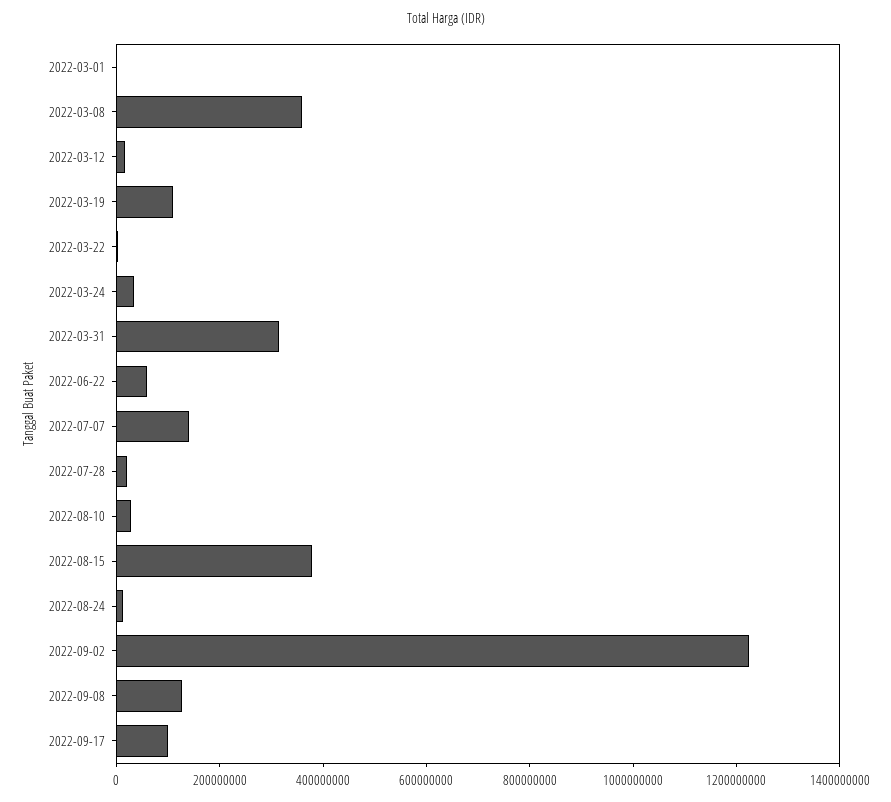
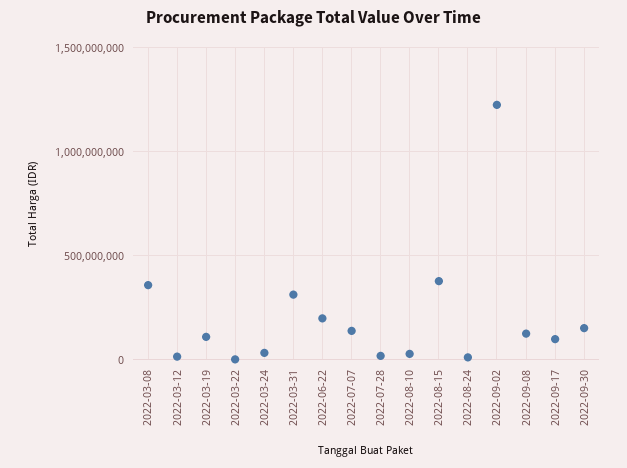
2022-03-01: 0 -> none
2022-06-22: 50000000 -> 200000000
2022-09-30: none -> 150000000

